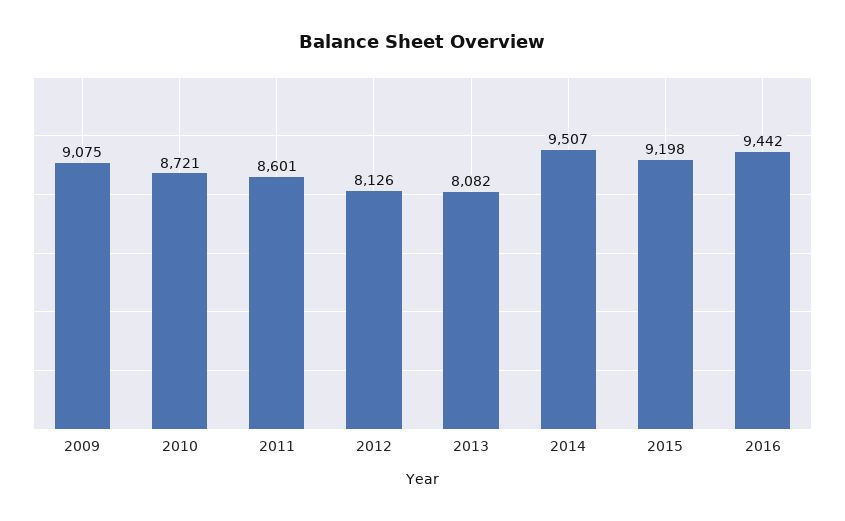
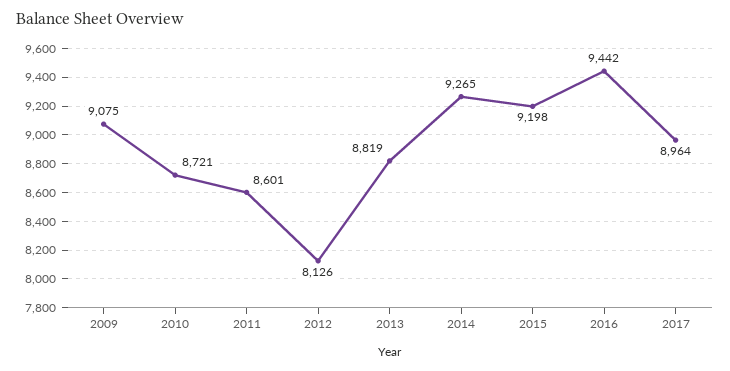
2013: 8082 -> 8819
2014: 9507 -> 9265
2017: none -> 8964

